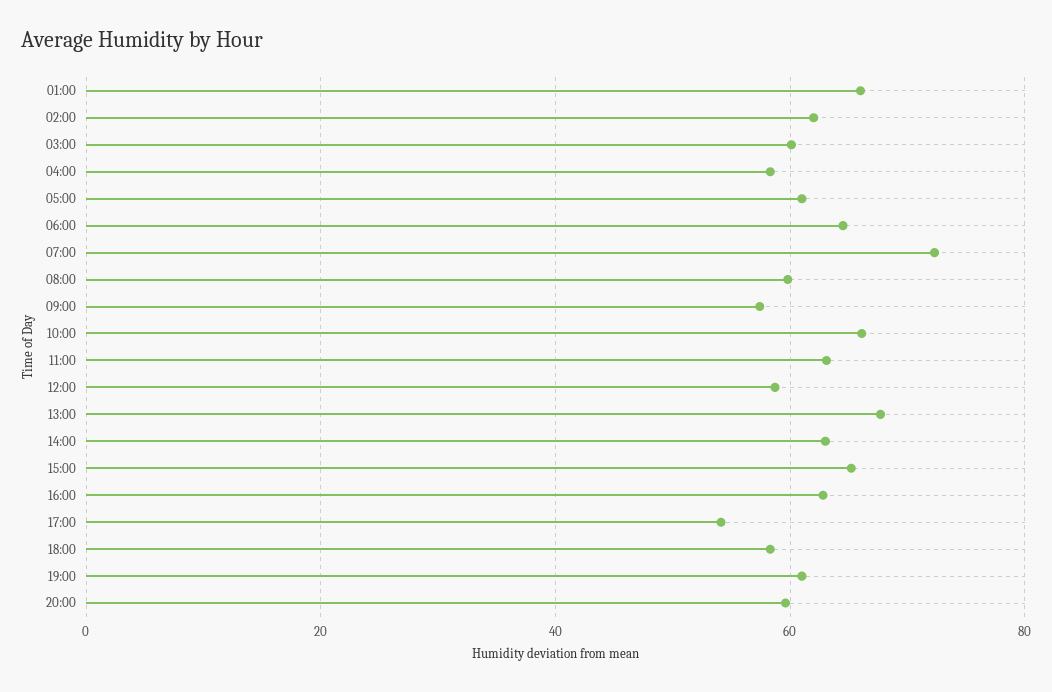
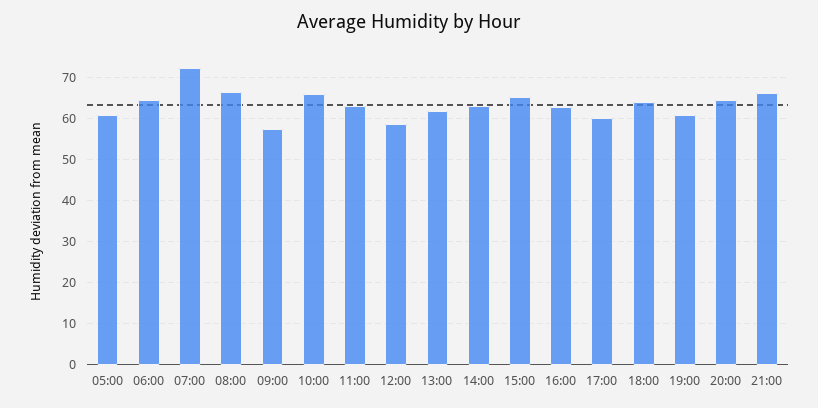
01:00: 66 -> none
02:00: 62 -> none
03:00: 60 -> none
04:00: 58 -> none
08:00: 60 -> 66
13:00: 68 -> 62
17:00: 54 -> 60
18:00: 58 -> 64
20:00: 60 -> 64
21:00: none -> 66

